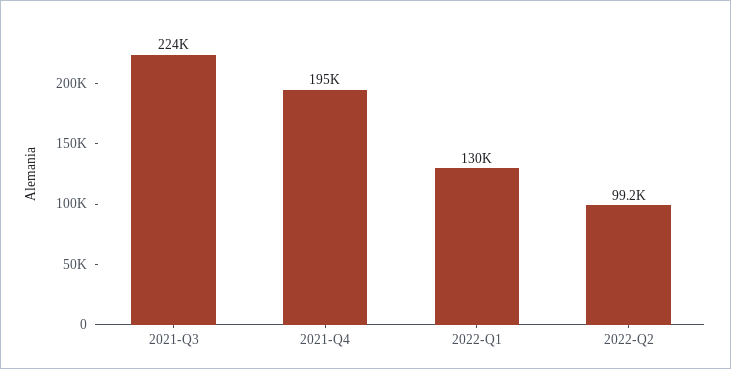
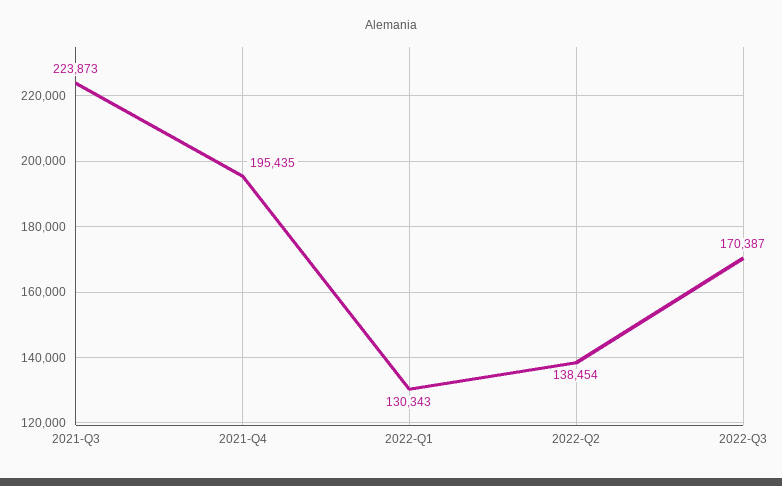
2022-Q2: 99200 -> 138454
2022-Q3: none -> 170387

